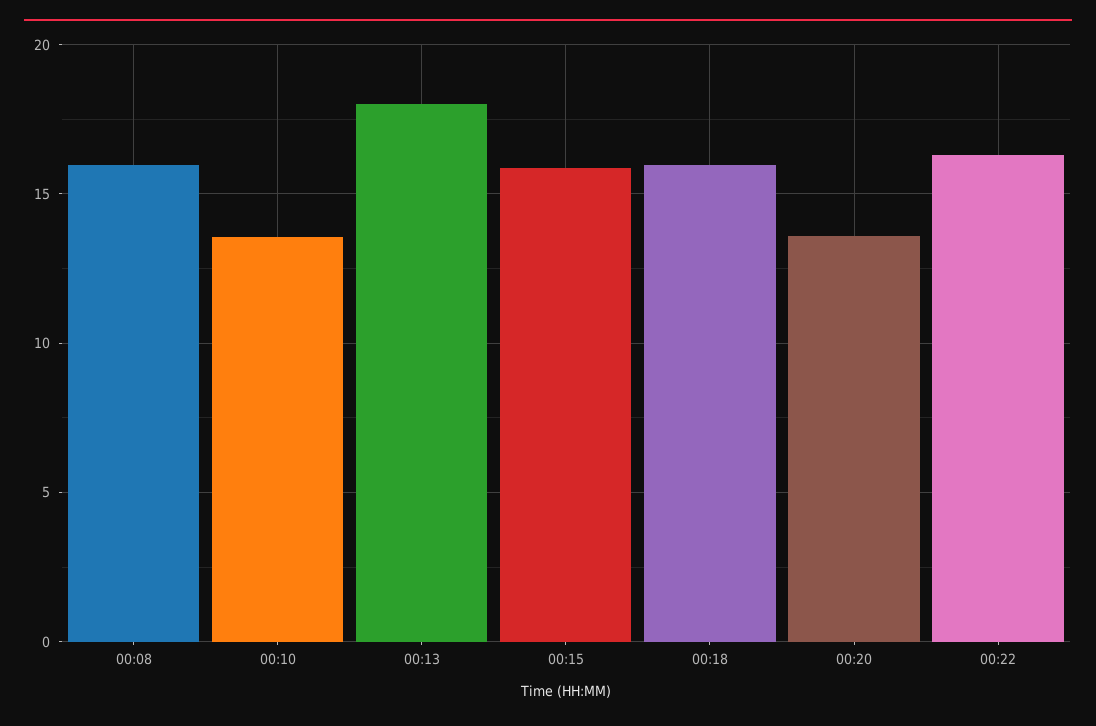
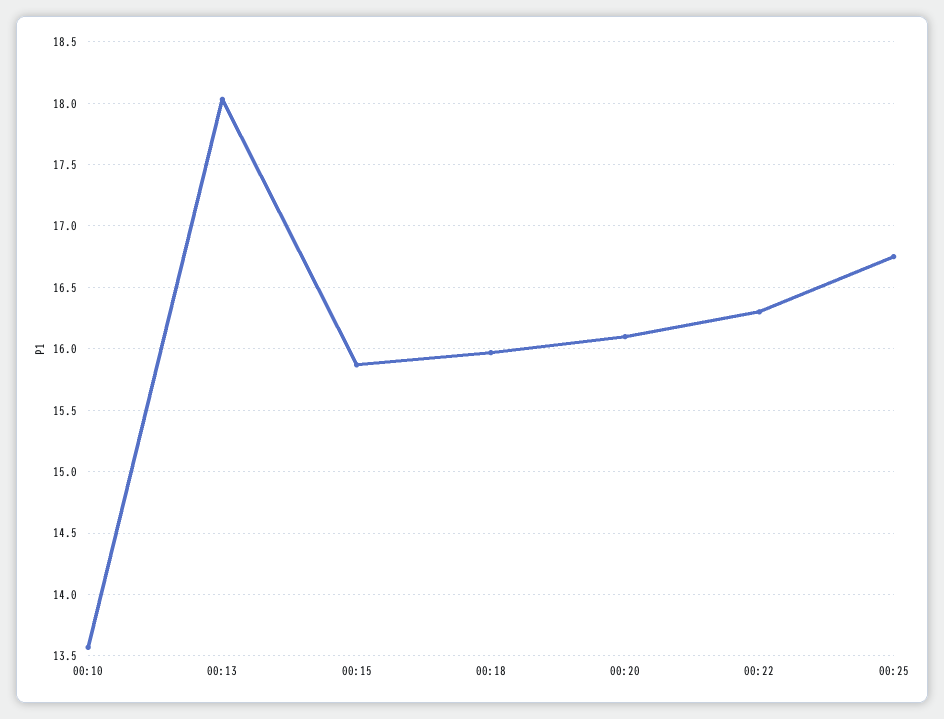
00:08: 16 -> none
00:20: 13.5 -> 16.1
00:25: none -> 16.75

